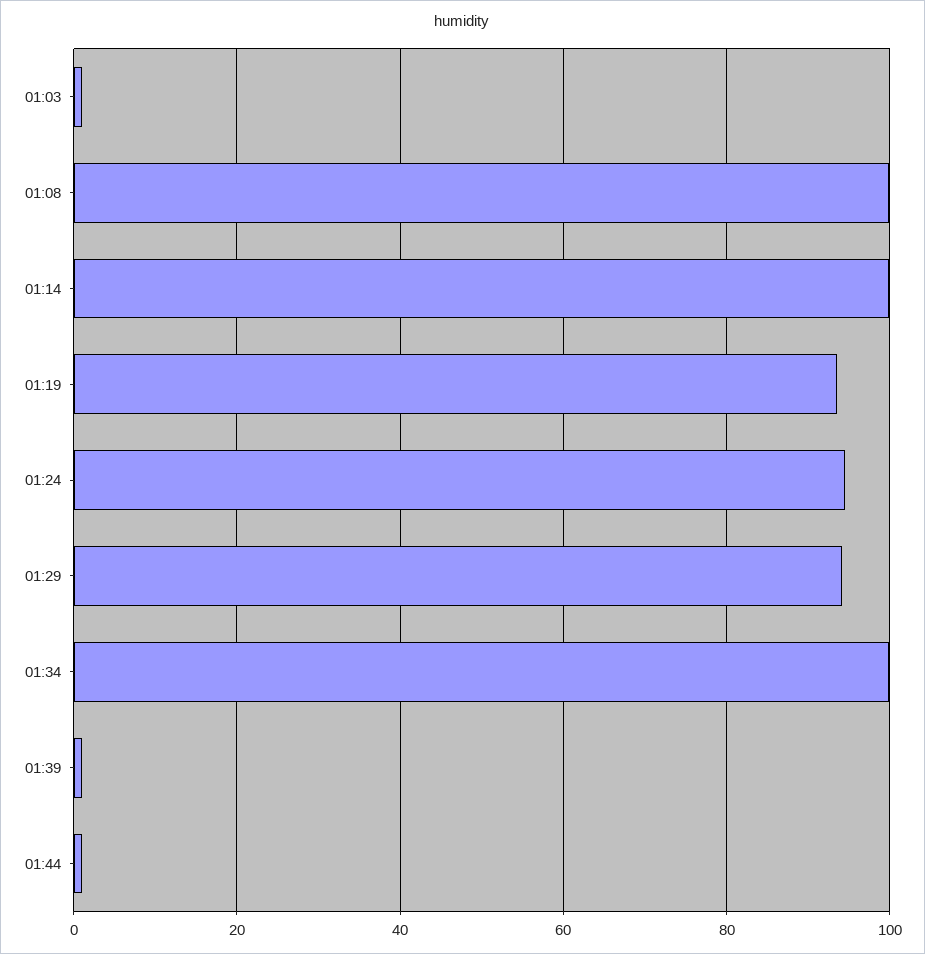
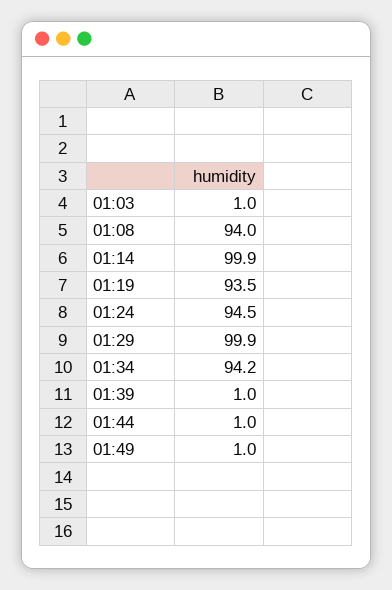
01:08: 100 -> 94
01:29: 94 -> 99.9
01:34: 100 -> 94.2
01:49: none -> 1

